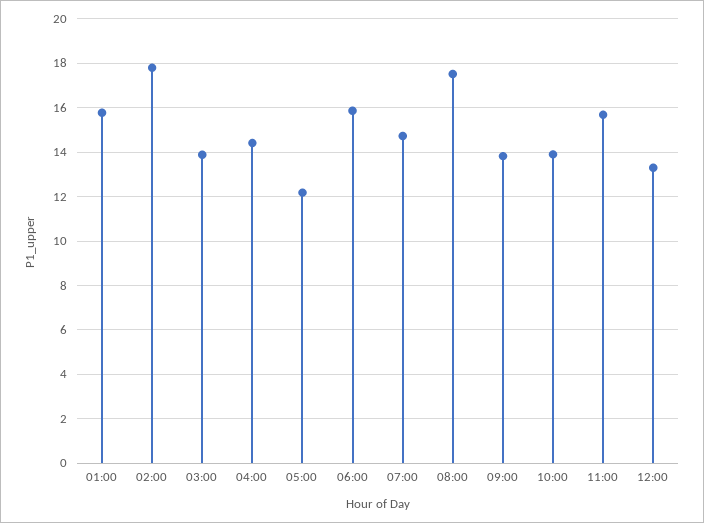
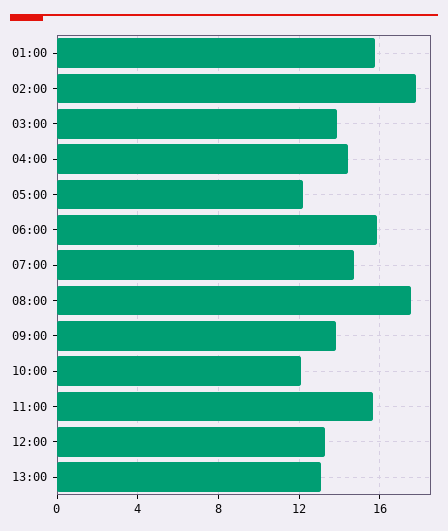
10:00: 14 -> 12
13:00: none -> 13

